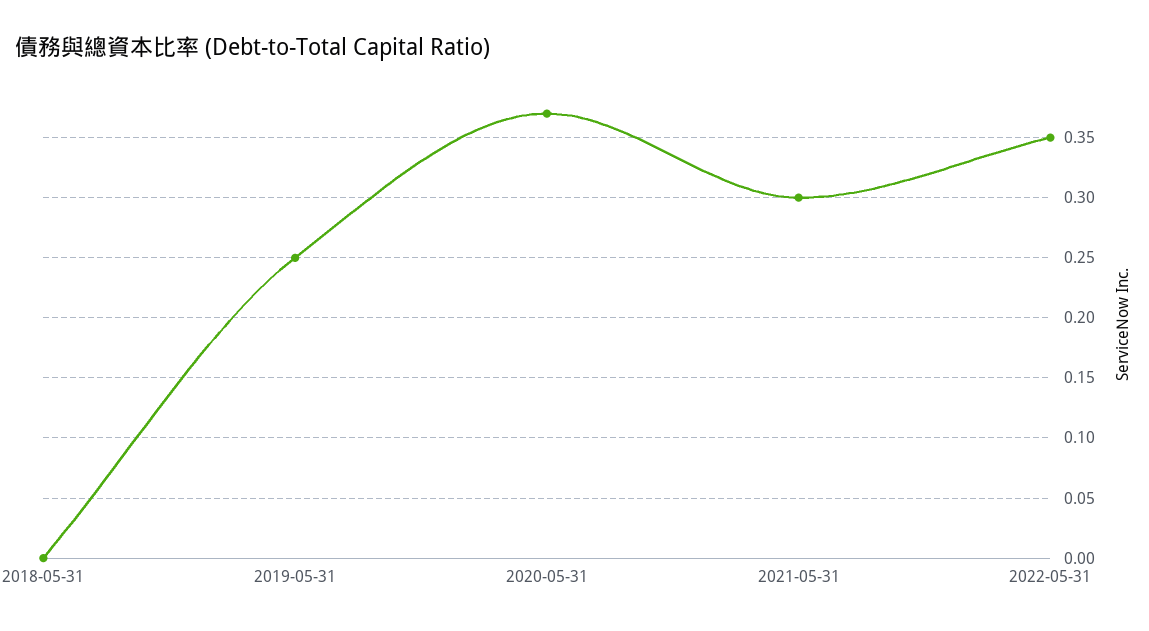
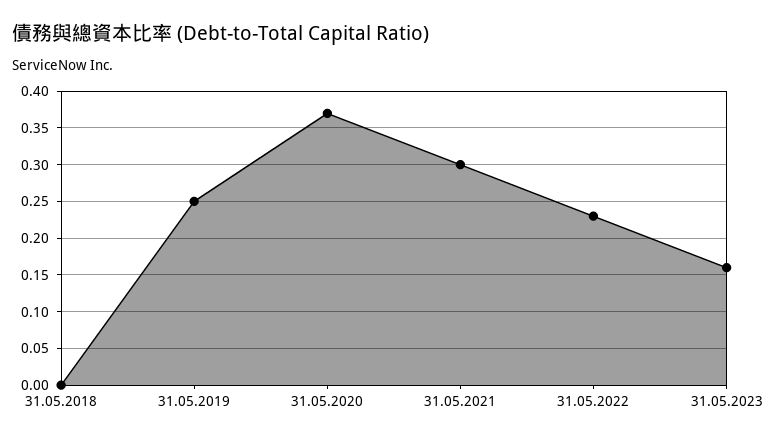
2022-05-31: 0.35 -> 0.23
31.05.2023: none -> 0.16

